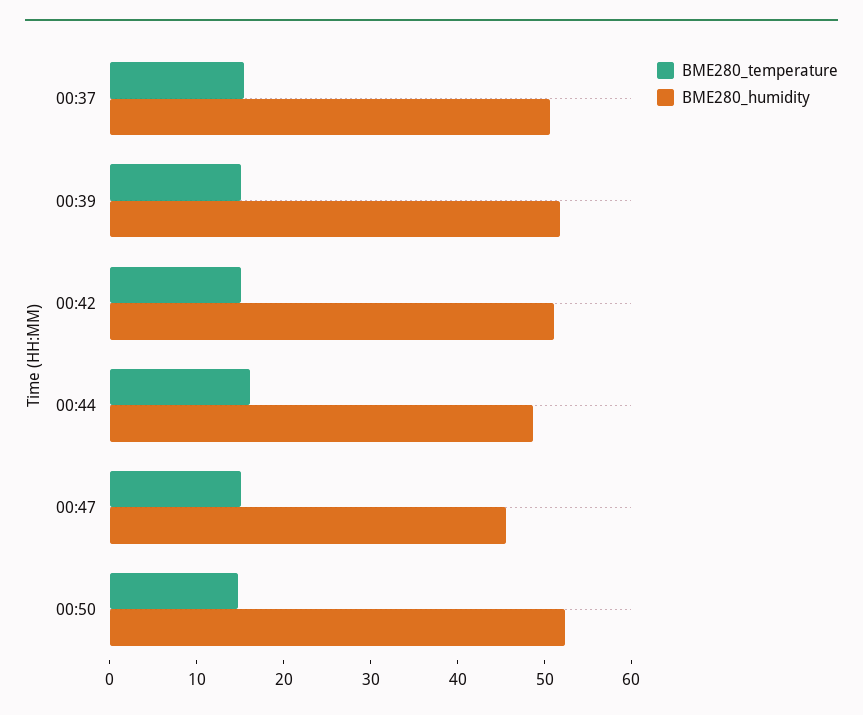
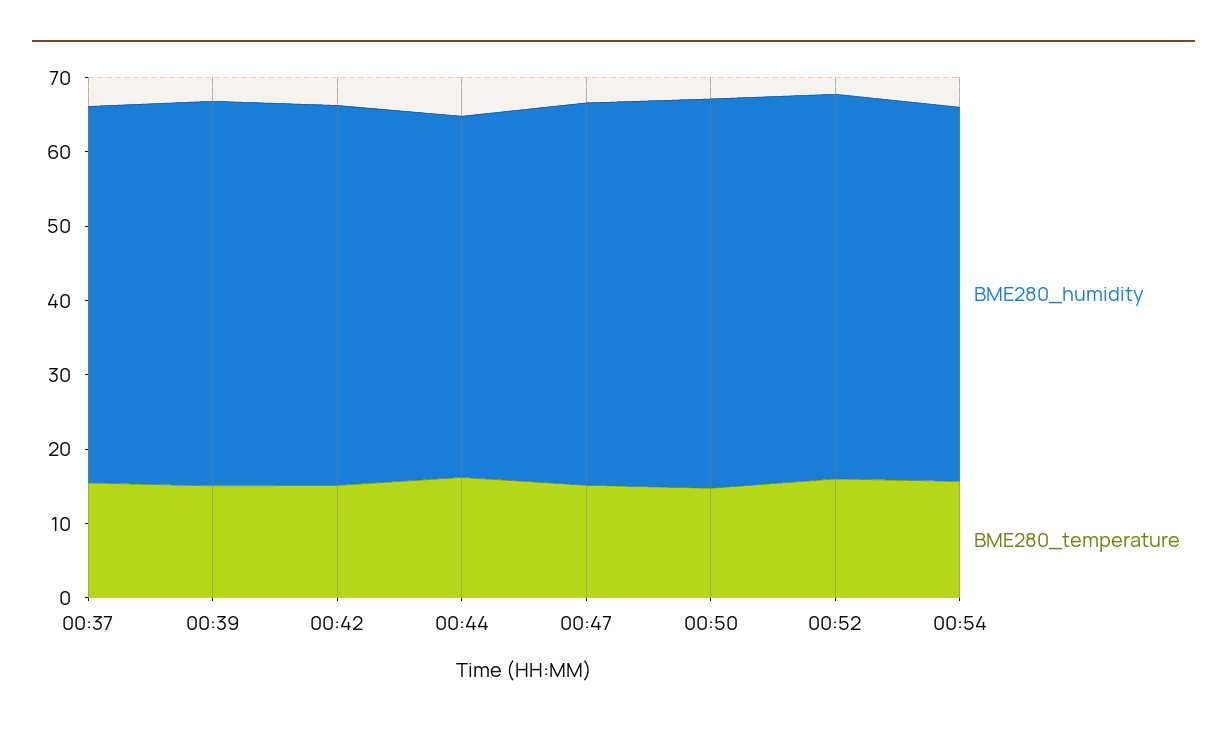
BME280_humidity, 00:47: 46 -> 52
BME280_humidity, 00:52: none -> 52
BME280_temperature, 00:52: none -> 16
BME280_humidity, 00:54: none -> 50
BME280_temperature, 00:54: none -> 16

